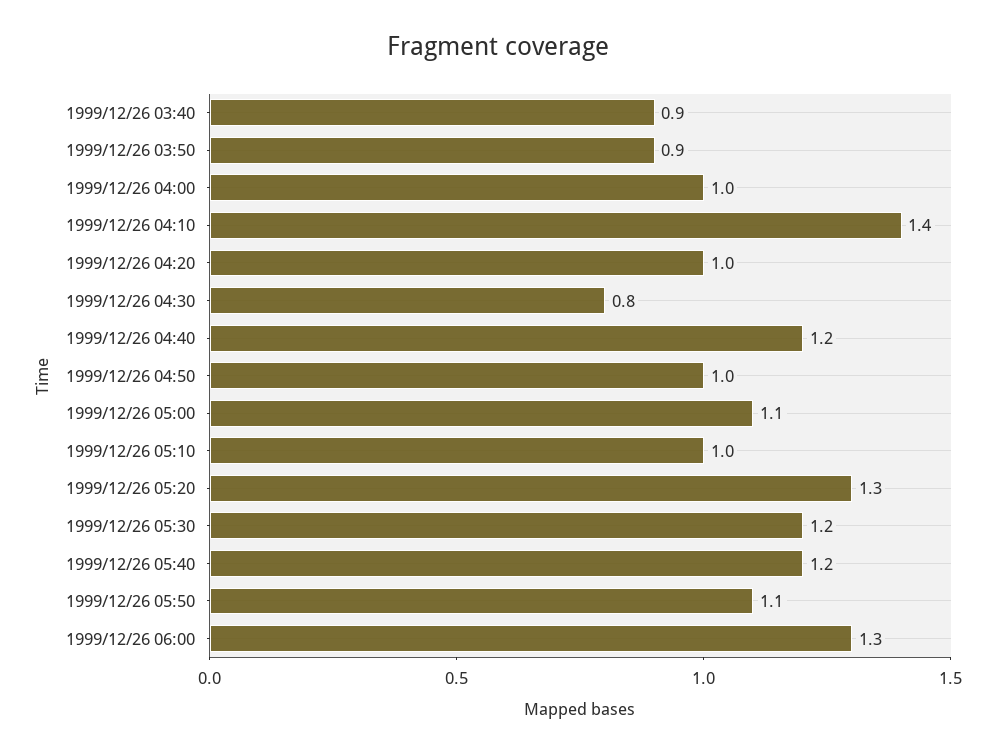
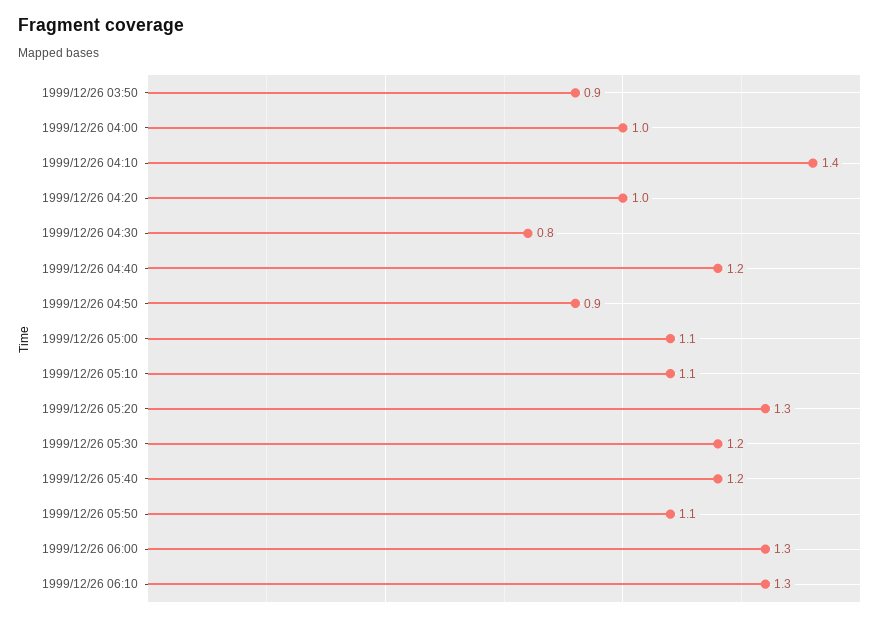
1999/12/26 03:40: 0.9 -> none
1999/12/26 04:50: 1 -> 0.9
1999/12/26 05:10: 1 -> 1.1
1999/12/26 06:10: none -> 1.3

